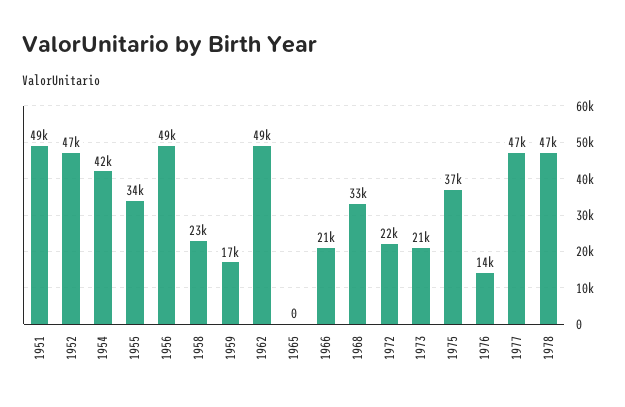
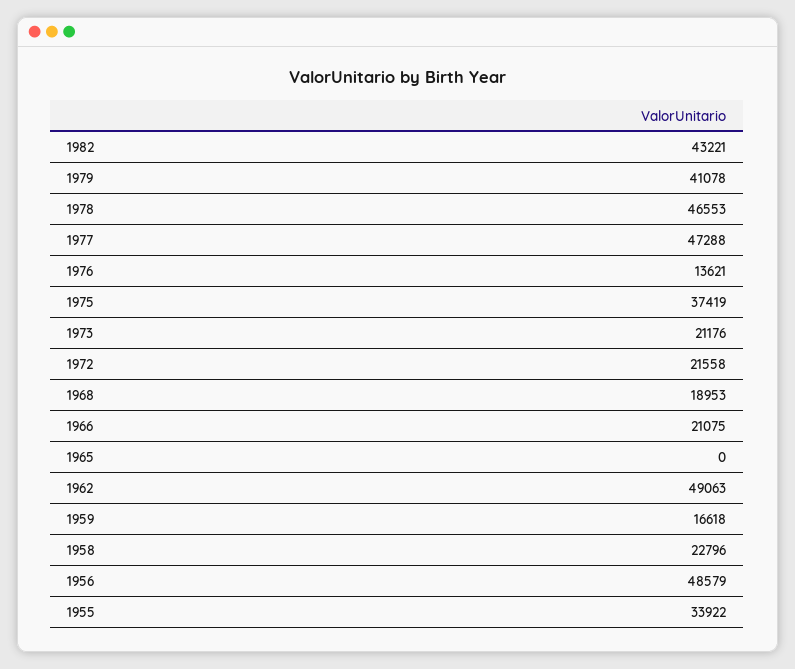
1951: 49000 -> none
1952: 47000 -> none
1954: 42000 -> none
1968: 33000 -> 18953
1982: none -> 43221
1979: none -> 41078

